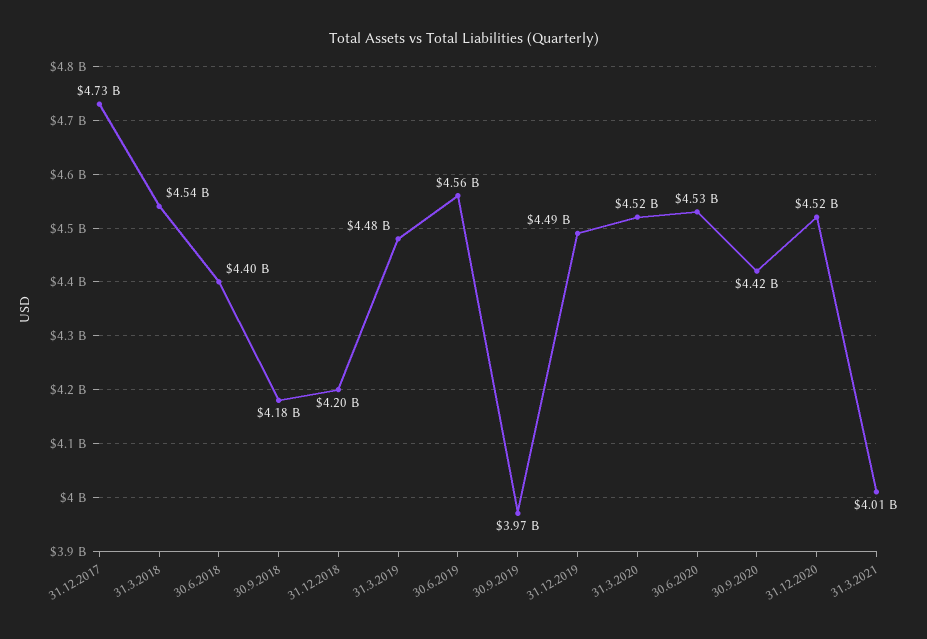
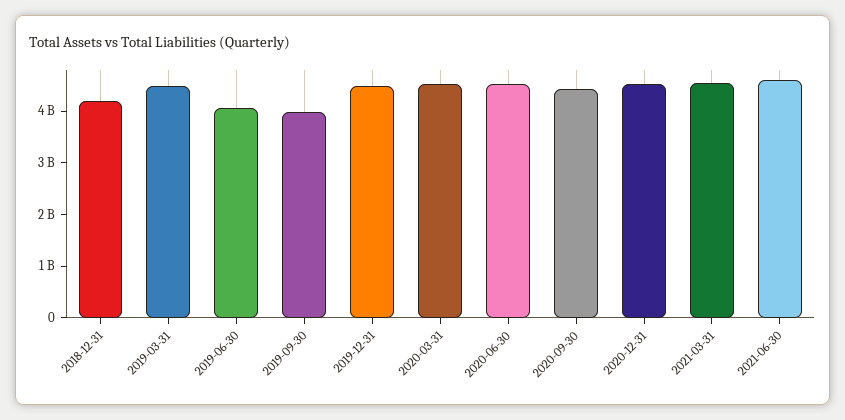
31.12.2017: 4730000000 -> none
31.3.2018: 4540000000 -> none
30.6.2018: 4400000000 -> none
30.9.2018: 4180000000 -> none
30.6.2019: 4560000000 -> 4000000000
31.3.2021: 4010000000 -> 4600000000
2021-06-30: none -> 4600000000

